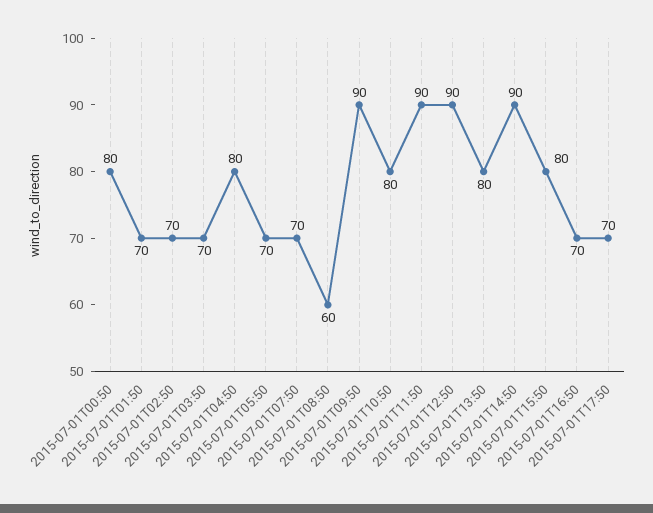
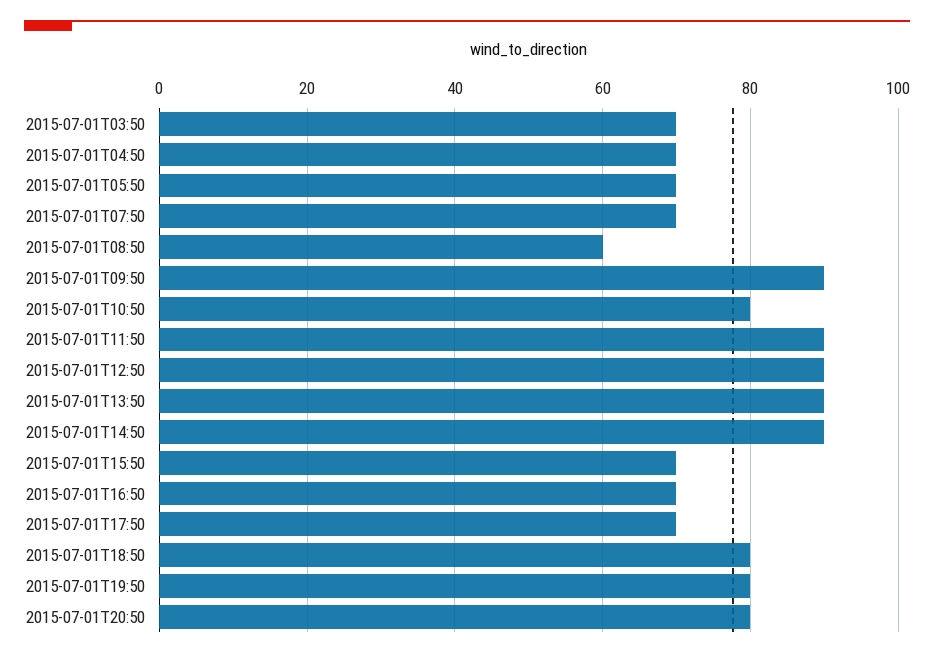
2015-07-01T00:50: 80 -> none
2015-07-01T01:50: 70 -> none
2015-07-01T02:50: 70 -> none
2015-07-01T04:50: 80 -> 70
2015-07-01T13:50: 80 -> 90
2015-07-01T15:50: 80 -> 70
2015-07-01T18:50: none -> 80
2015-07-01T19:50: none -> 80
2015-07-01T20:50: none -> 80

